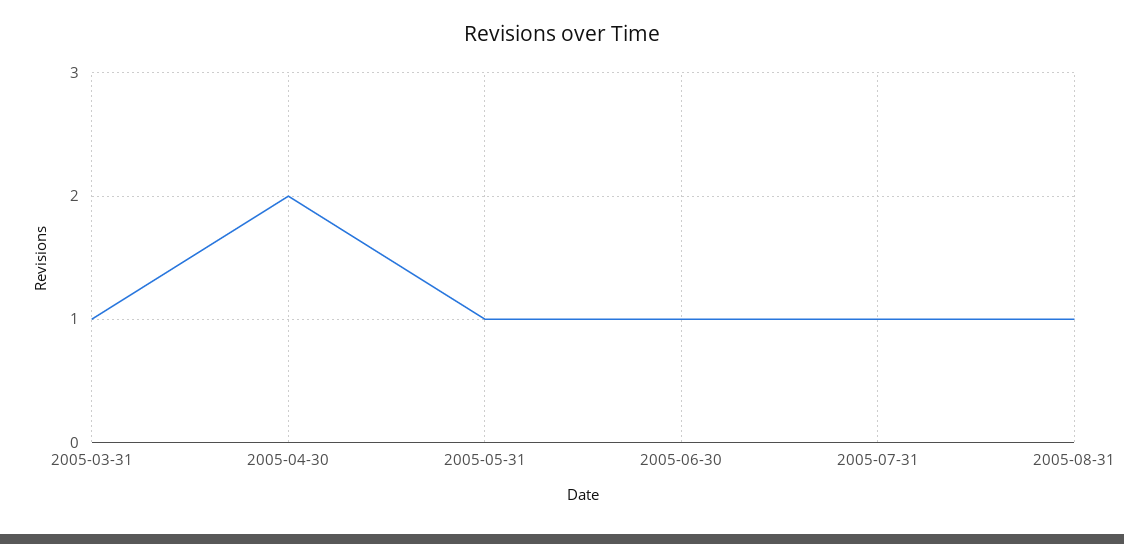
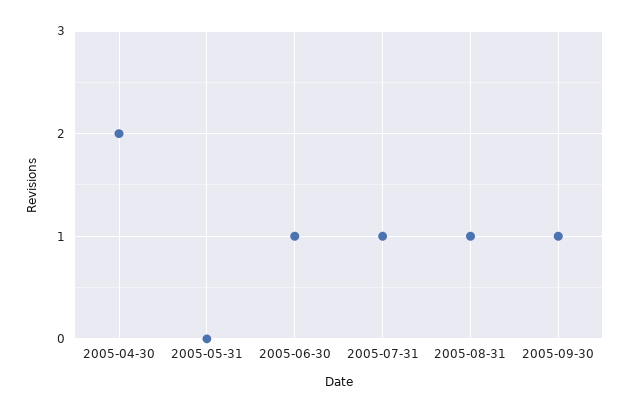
2005-03-31: 1 -> none
2005-05-31: 1 -> 0
2005-09-30: none -> 1

